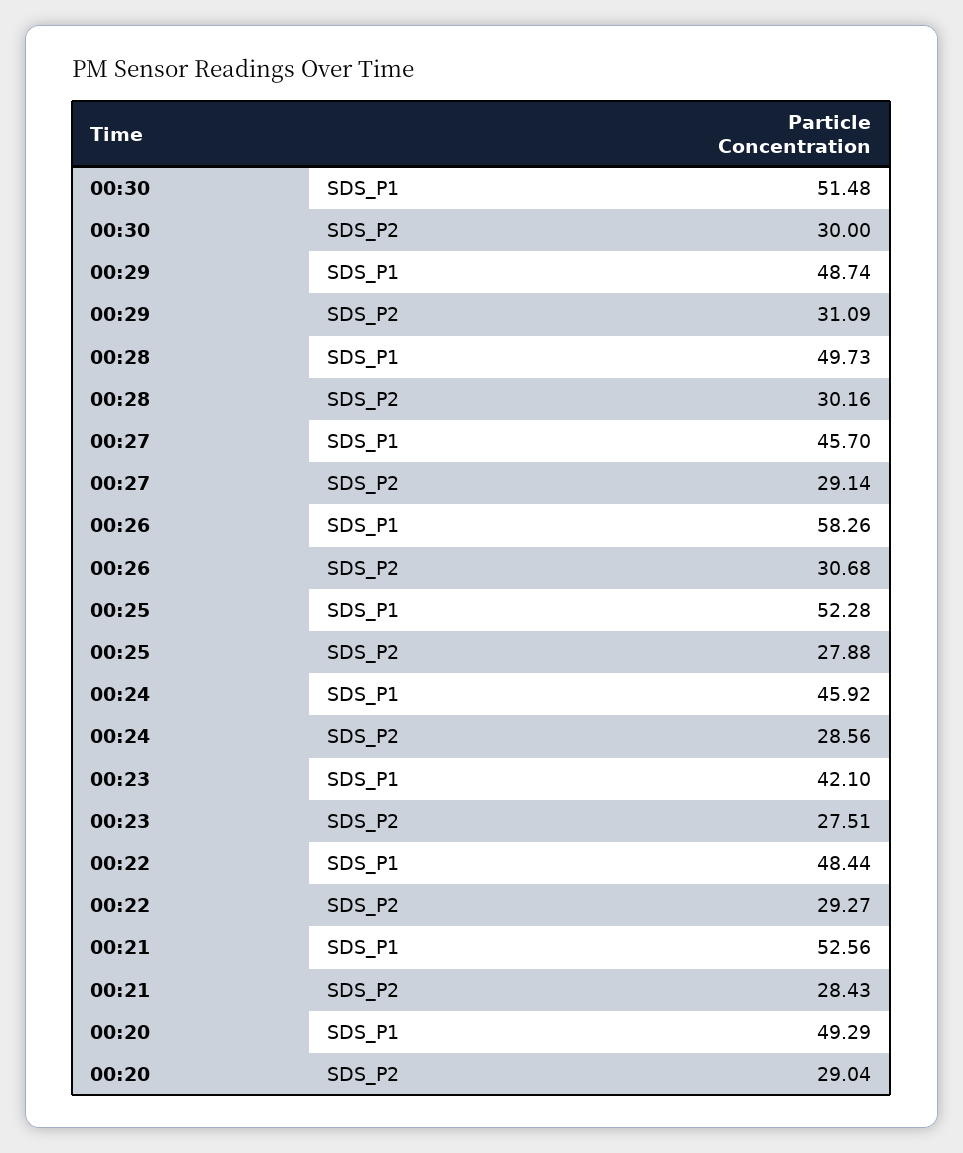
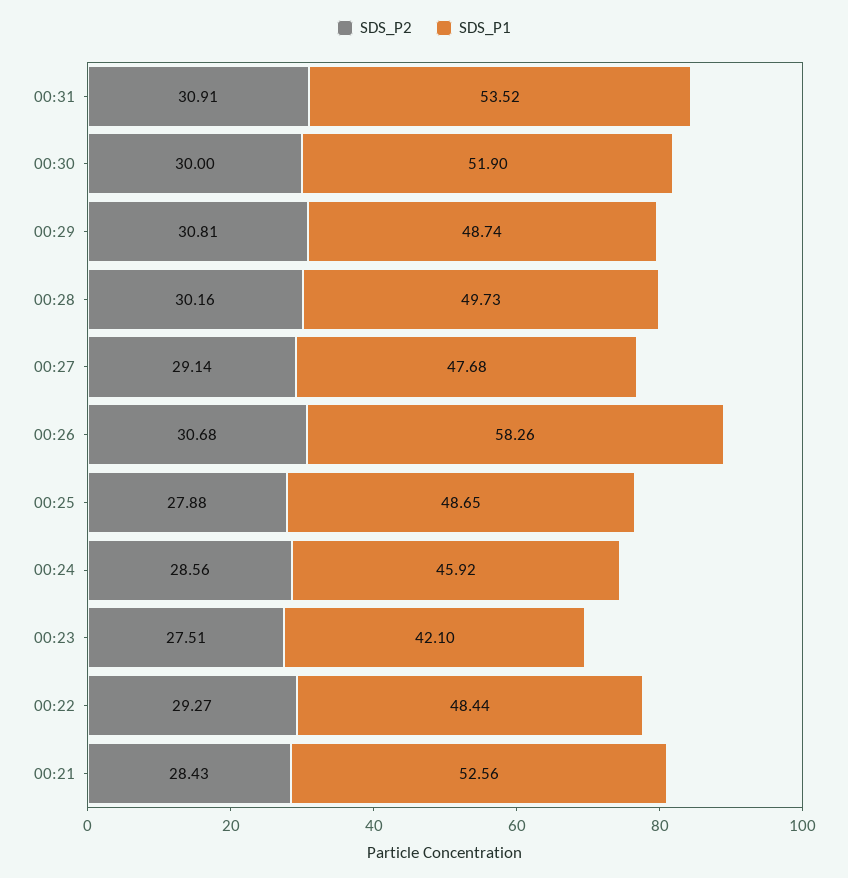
SDS_P1, 00:30: 51.48 -> 51.9
SDS_P2, 00:29: 31.09 -> 30.81
SDS_P1, 00:27: 45.7 -> 47.68
SDS_P1, 00:25: 52.28 -> 48.65
SDS_P1, 00:20: 49.29 -> none
SDS_P2, 00:20: 29.04 -> none
SDS_P2, 00:31: none -> 30.91
SDS_P1, 00:31: none -> 53.52

